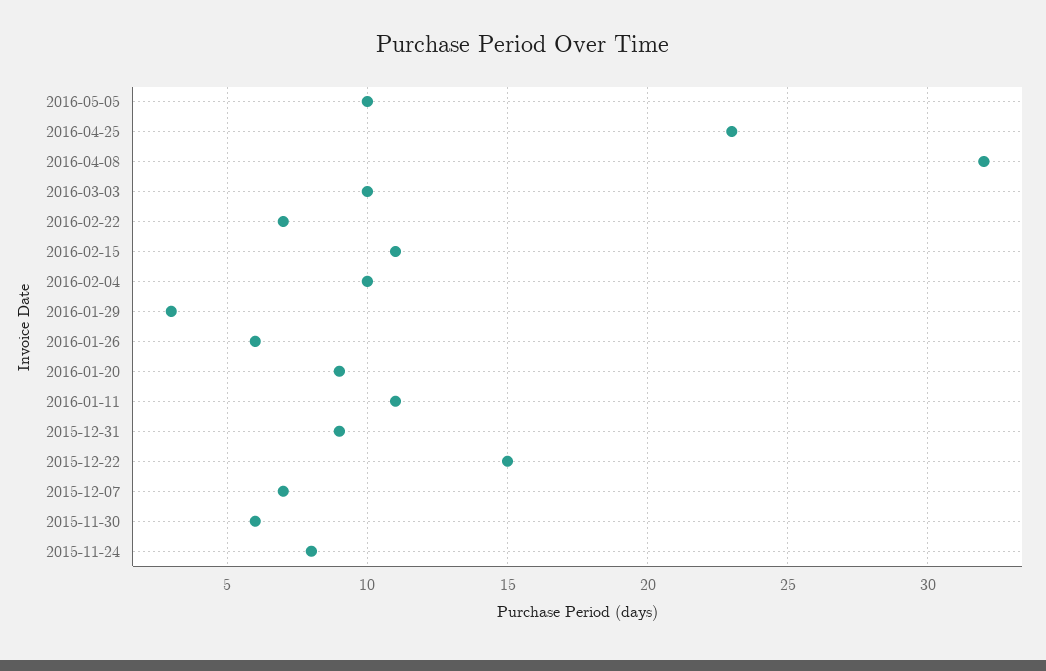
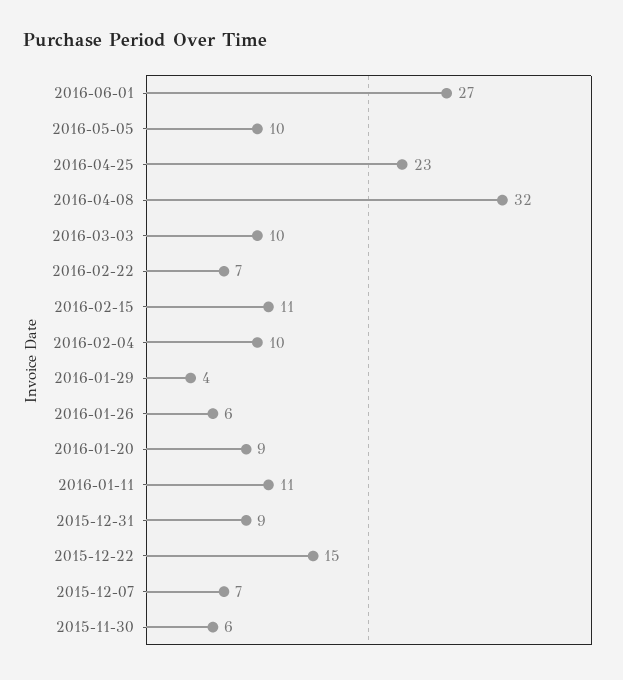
2016-01-29: 3 -> 4
2015-11-24: 8 -> none
2016-06-01: none -> 27

